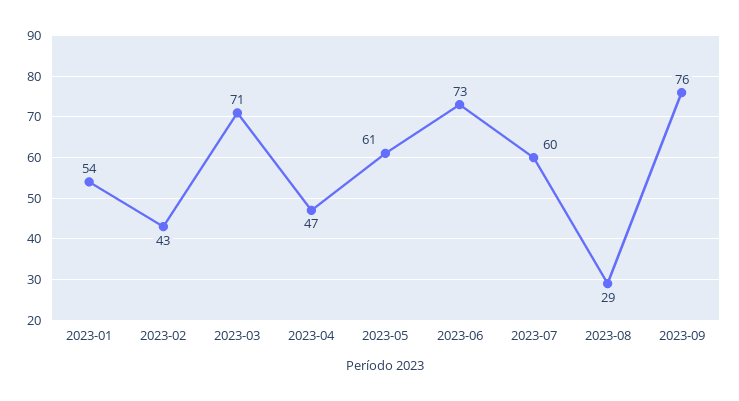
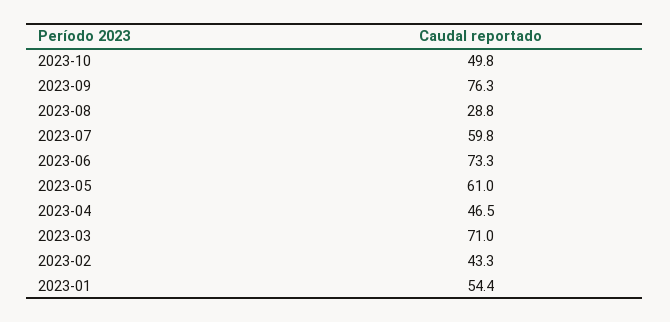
2023-10: none -> 49.8

